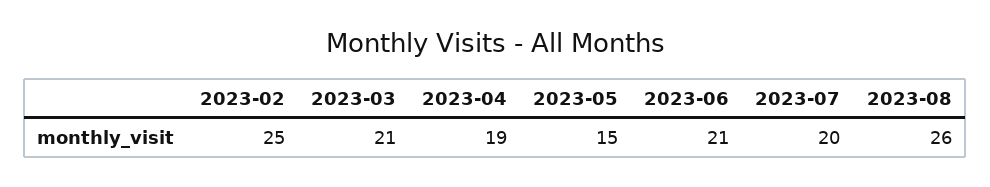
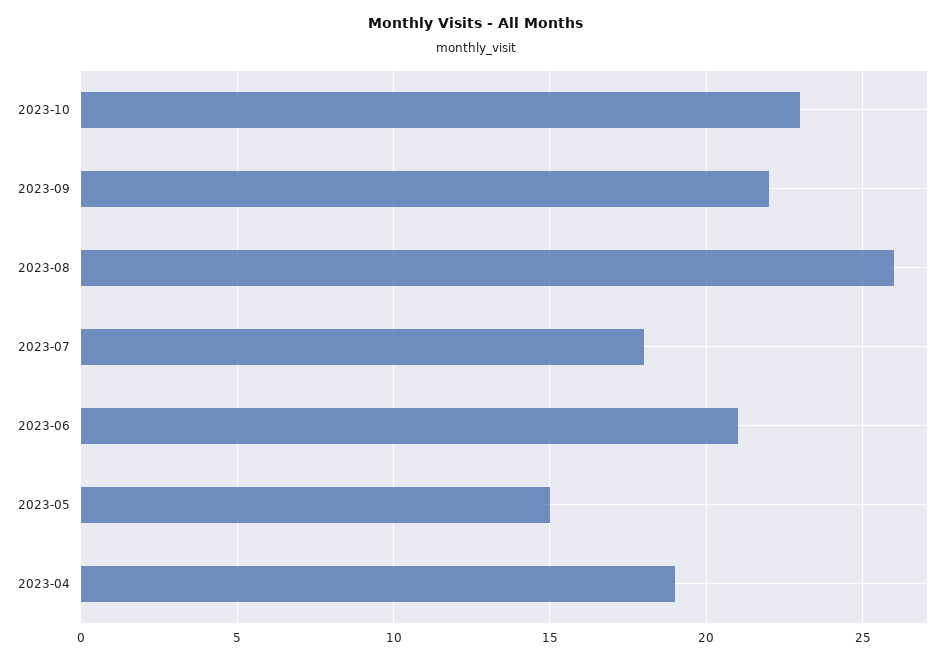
2023-02: 25 -> none
2023-03: 21 -> none
2023-07: 20 -> 18
2023-10: none -> 23
2023-09: none -> 22

